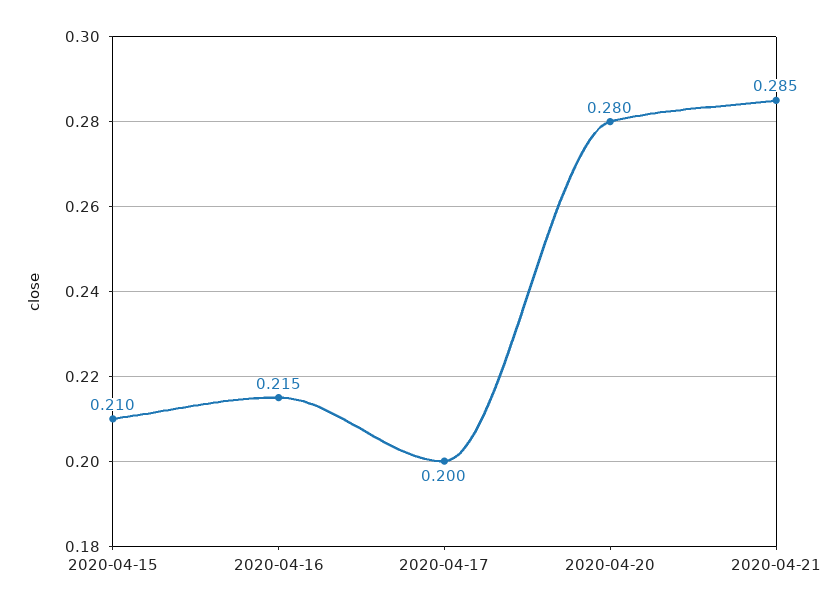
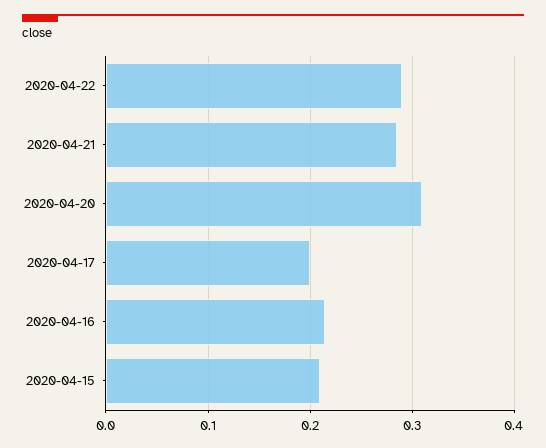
2020-04-20: 0.28 -> 0.31
2020-04-22: none -> 0.29

